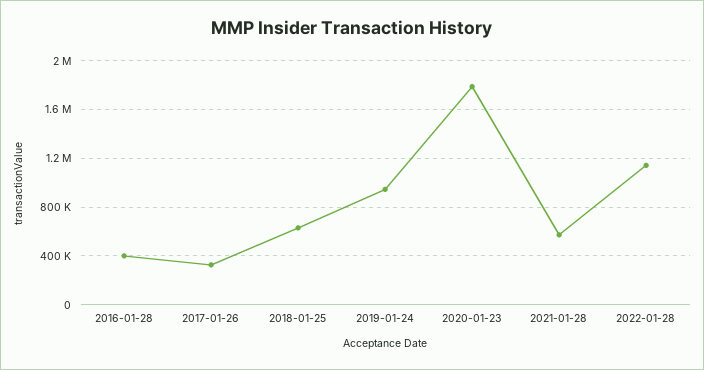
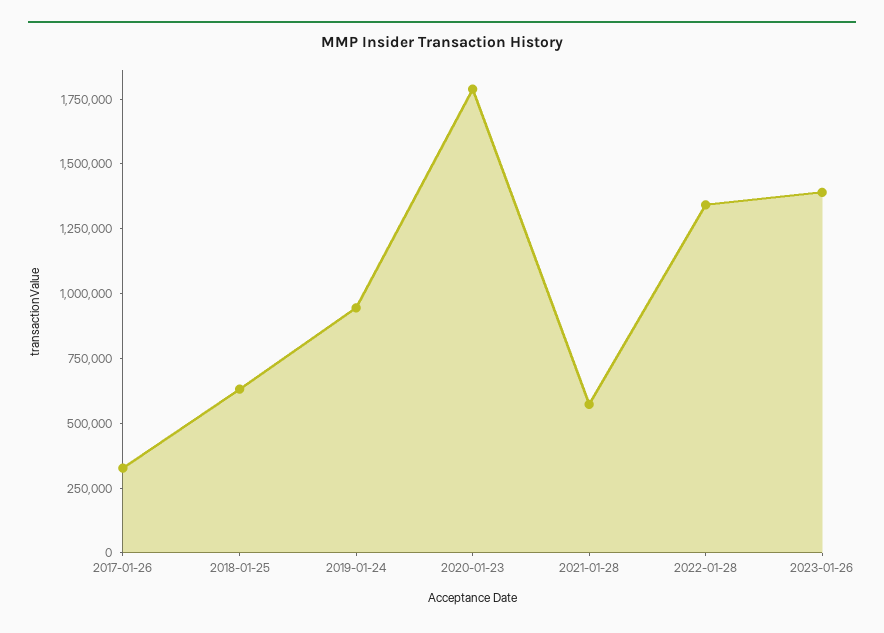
2016-01-28: 400000 -> none
2022-01-28: 1150000 -> 1350000
2023-01-26: none -> 1400000

